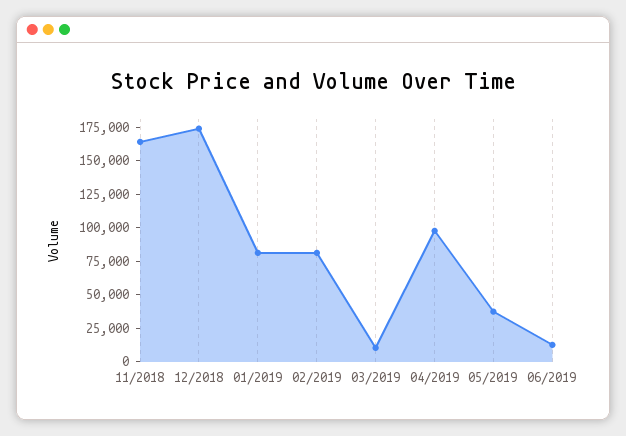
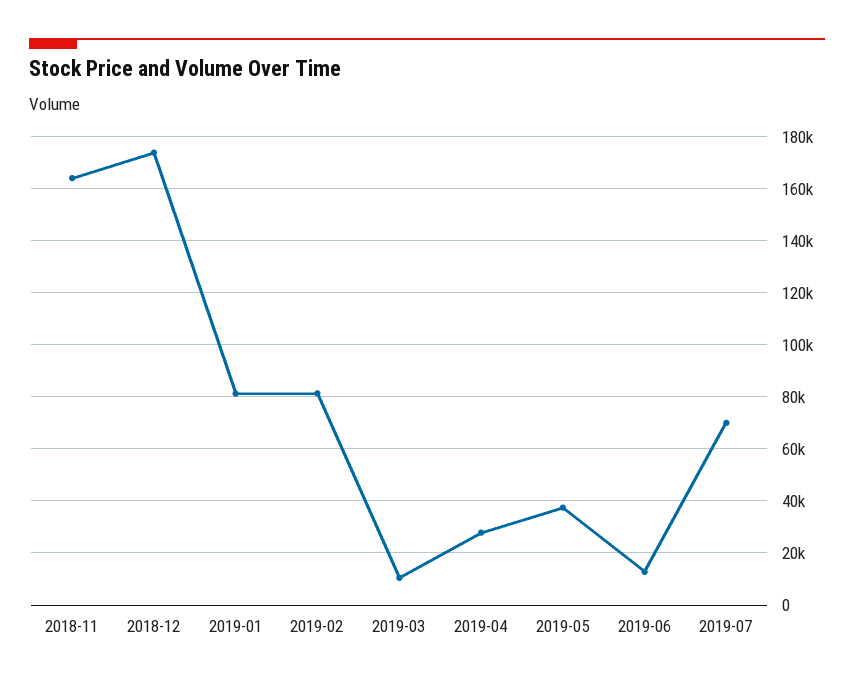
04/2019: 100000 -> 27500
2019-07: none -> 70000

